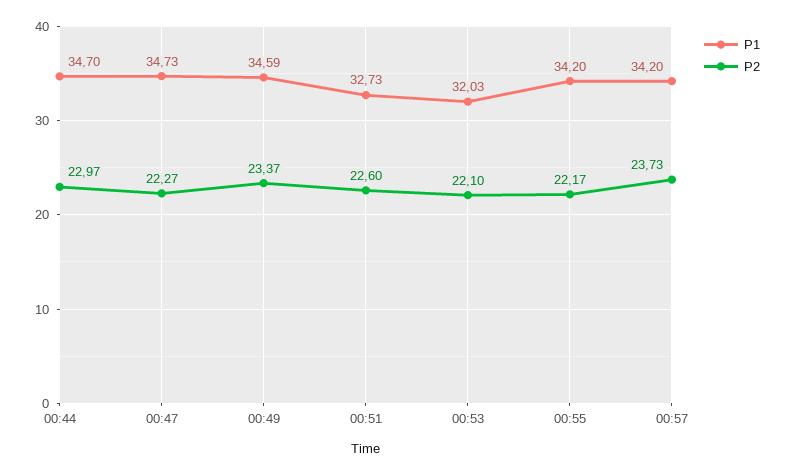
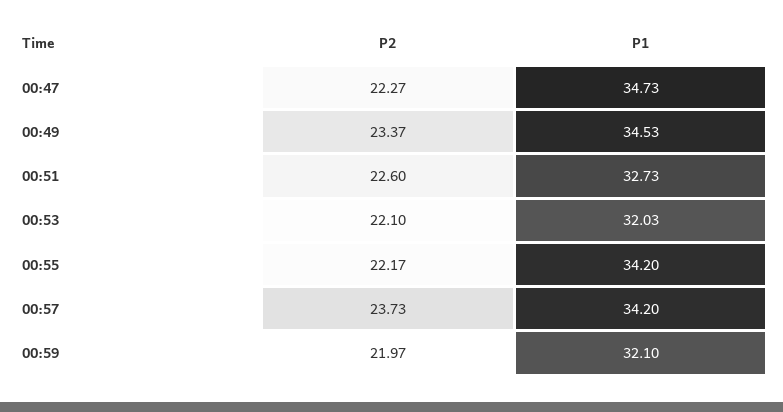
P1, 00:44: 34.7 -> none
P2, 00:44: 22.97 -> none
P1, 00:49: 34.59 -> 34.53
P2, 00:59: none -> 21.97
P1, 00:59: none -> 32.1

